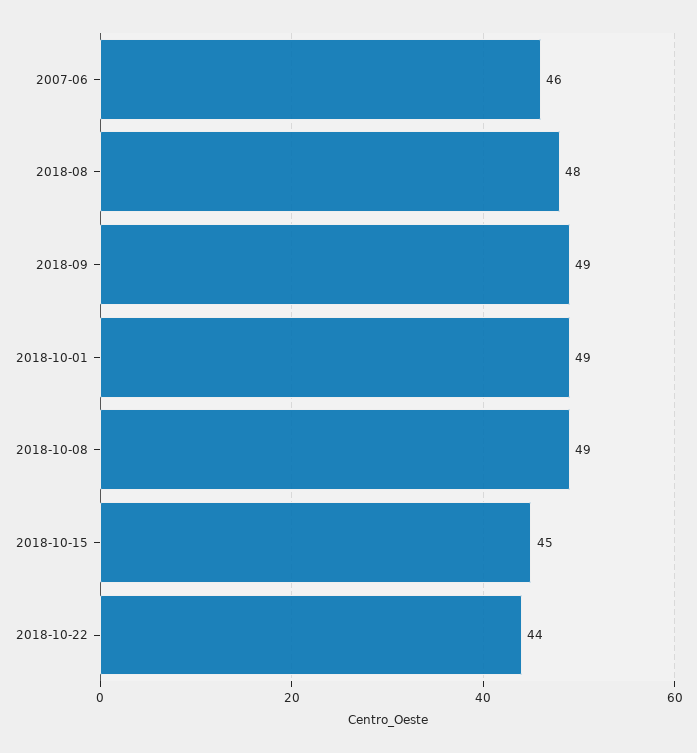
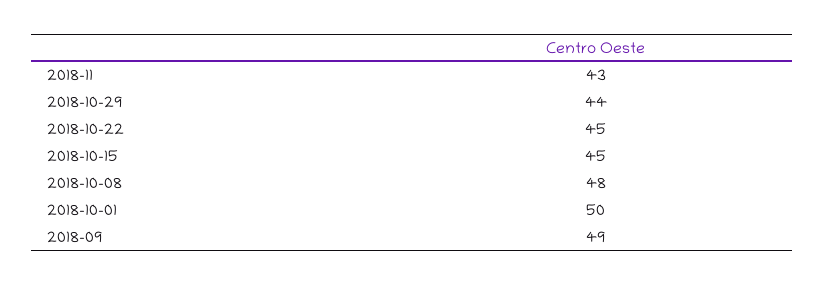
2007-06: 46 -> none
2018-08: 48 -> none
2018-10-01: 49 -> 50
2018-10-08: 49 -> 48
2018-10-22: 44 -> 45
2018-11: none -> 43
2018-10-29: none -> 44

